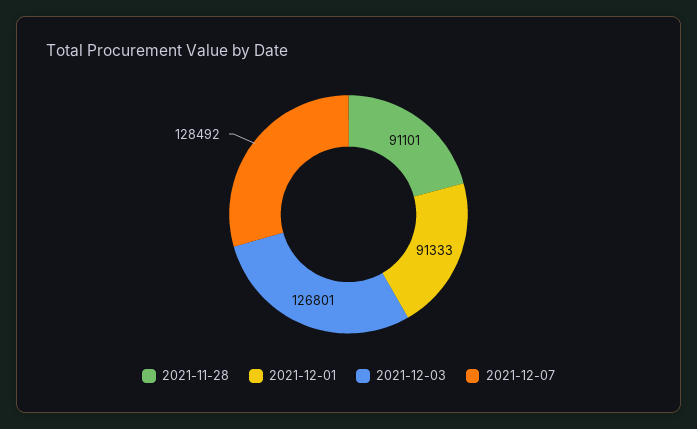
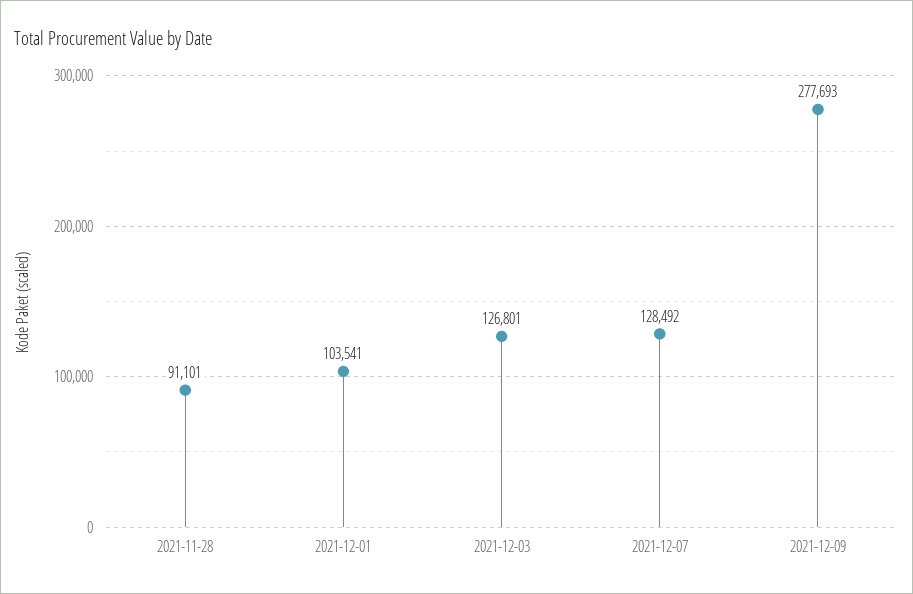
2021-12-01: 91333 -> 103541
2021-12-09: none -> 277693

